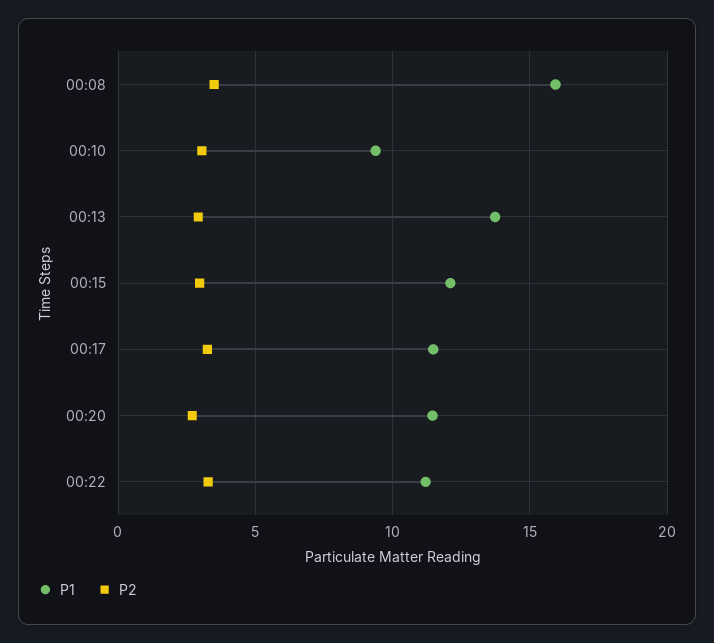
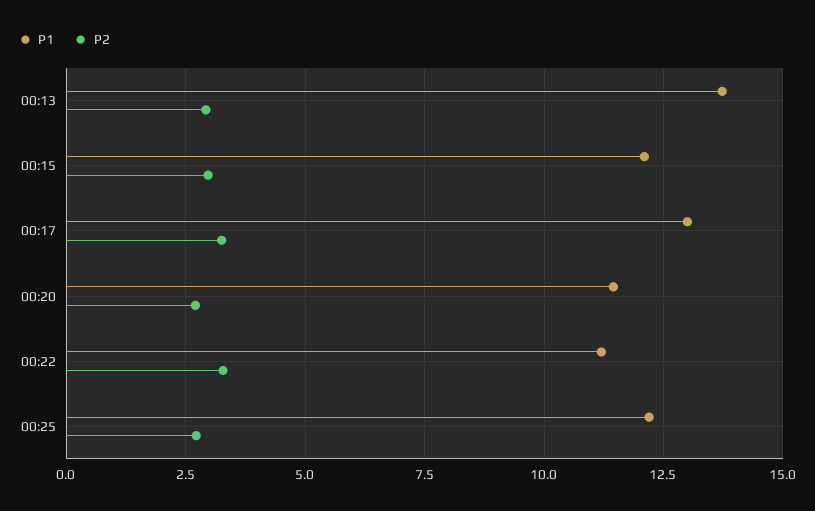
P1, 00:08: 16 -> none
P2, 00:08: 3.5 -> none
P1, 00:10: 9.5 -> none
P2, 00:10: 3 -> none
P1, 00:17: 11.5 -> 13
P1, 00:25: none -> 12.25
P2, 00:25: none -> 2.75

